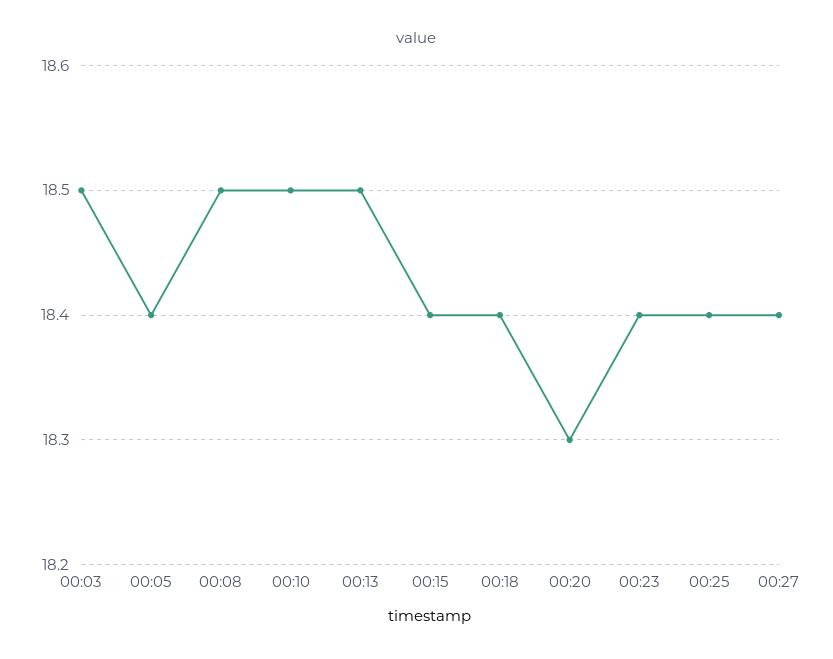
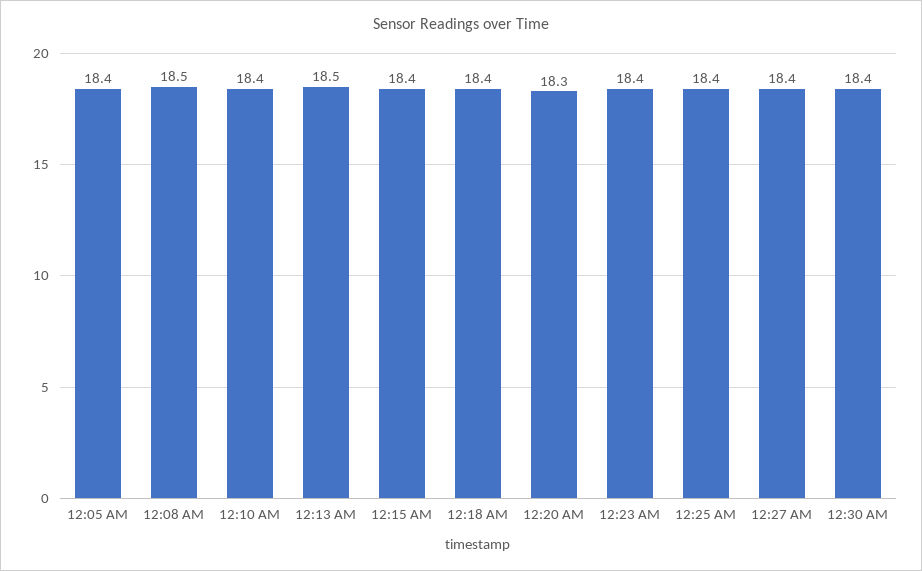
00:03: 18.5 -> none
00:10: 18.5 -> 18.4
12:30 AM: none -> 18.4

